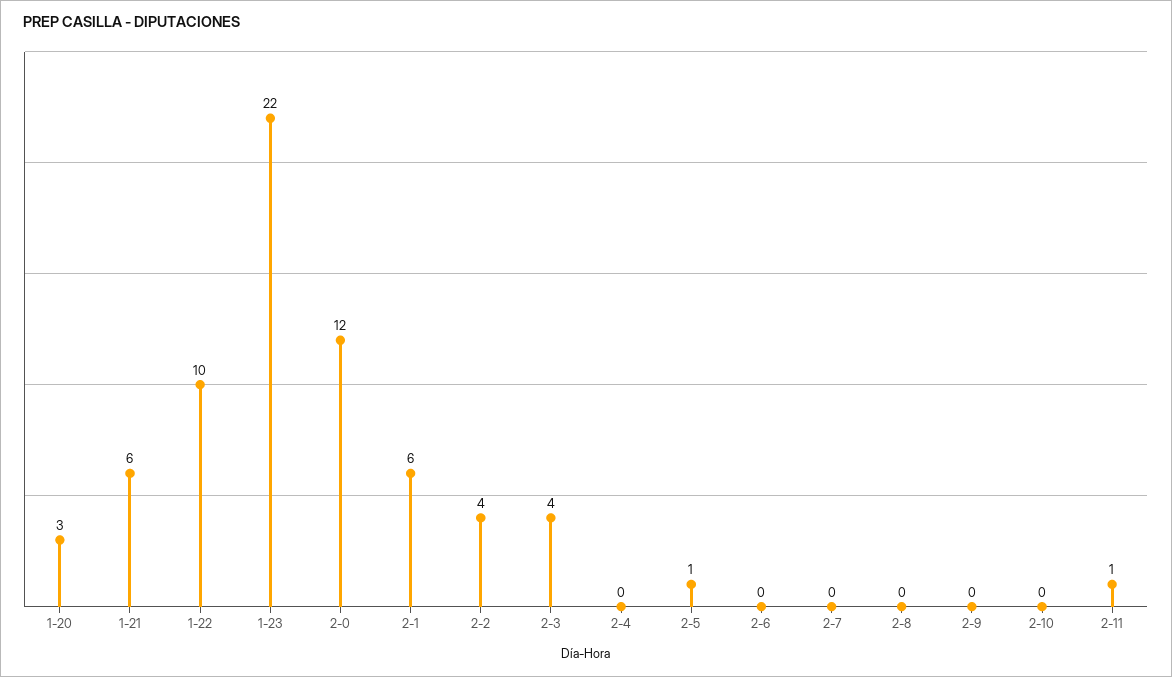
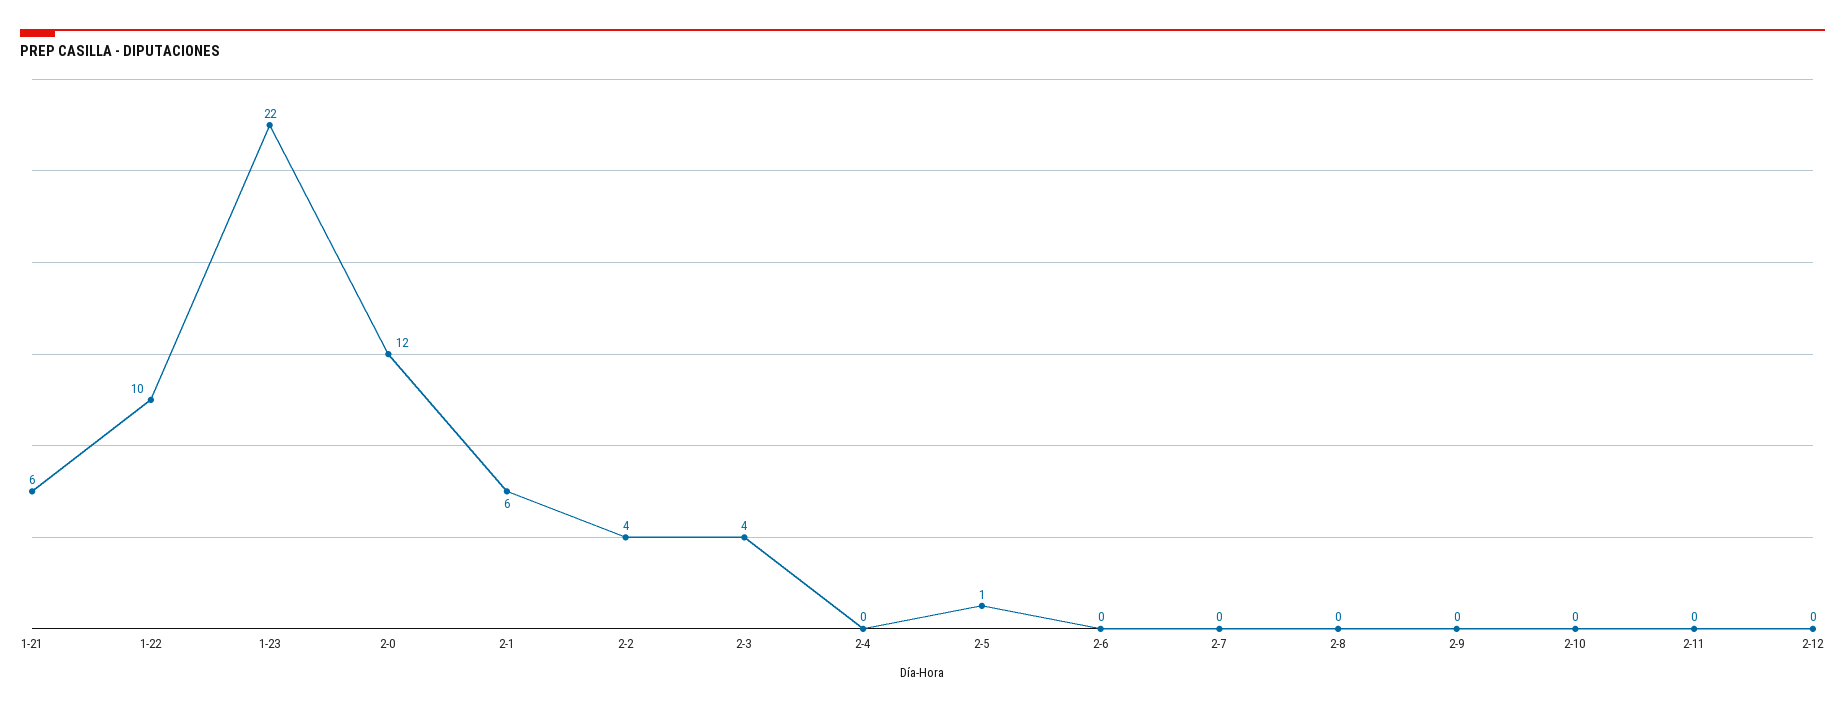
1-20: 3 -> none
2-11: 1 -> 0
2-12: none -> 0

